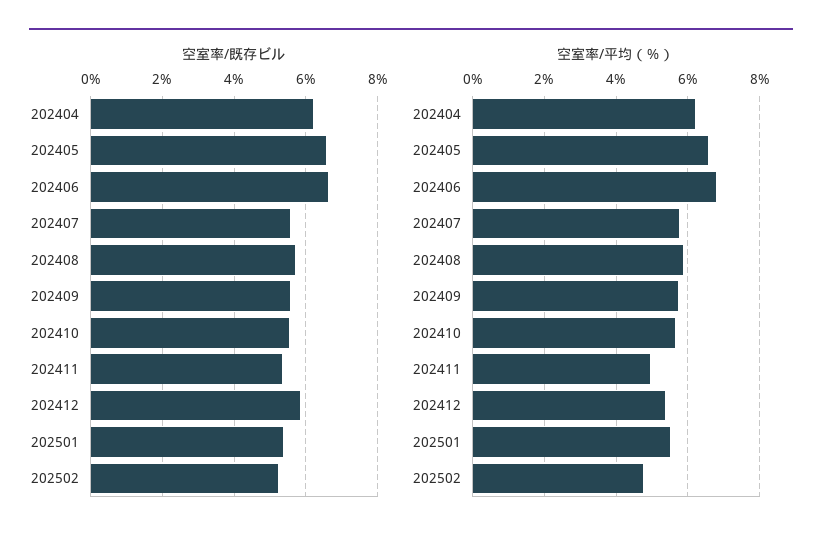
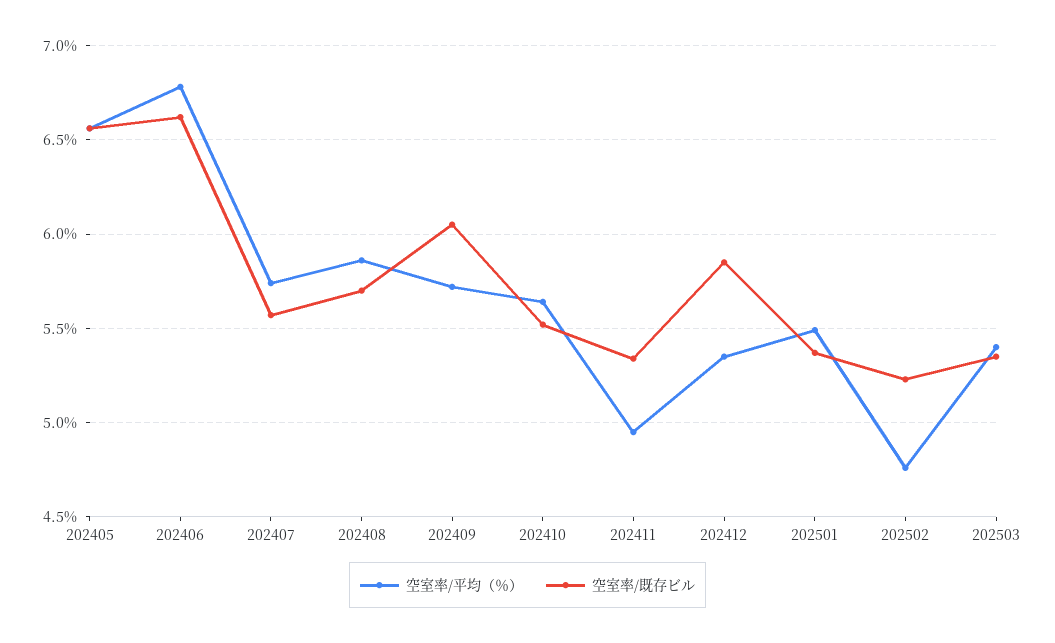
空室率/既存ビル, 202404: 6.2 -> none
空室率/既存ビル, 202409: 5.6 -> 6.05
空室率/平均（％）, 202404: 6.2 -> none
空室率/平均（％）, 202503: none -> 5.4
空室率/既存ビル, 202503: none -> 5.35

